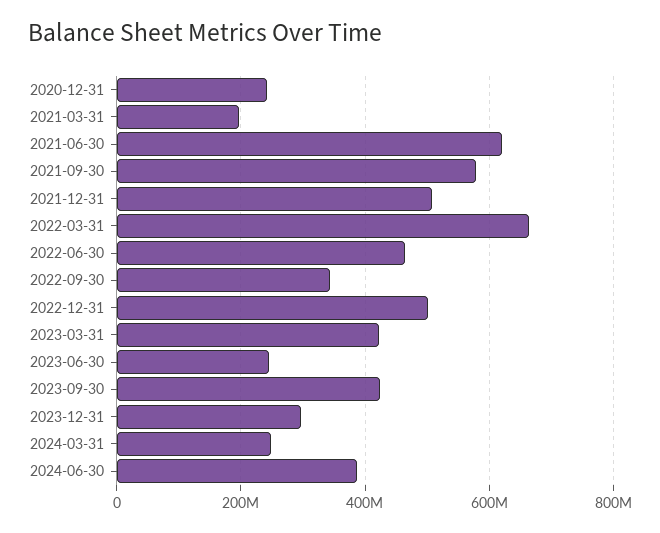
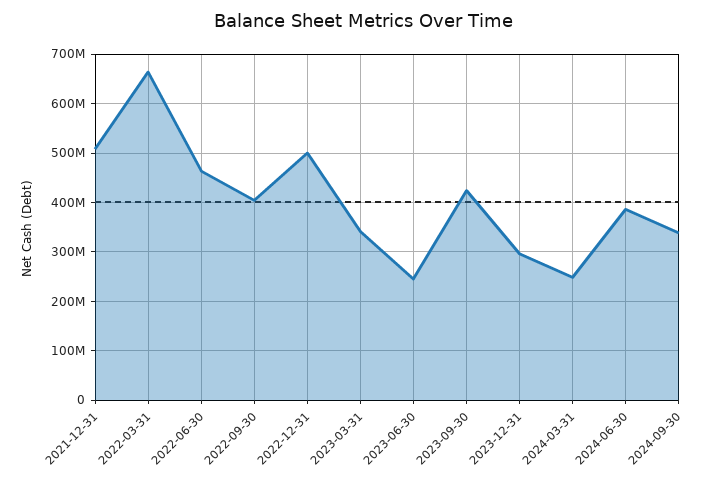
2020-12-31: 240000000 -> none
2021-03-31: 200000000 -> none
2021-06-30: 620000000 -> none
2021-09-30: 580000000 -> none
2022-09-30: 340000000 -> 400000000
2023-03-31: 420000000 -> 340000000
2024-09-30: none -> 340000000

